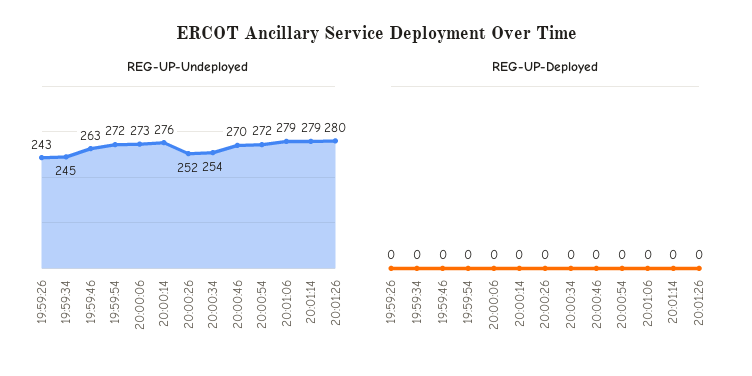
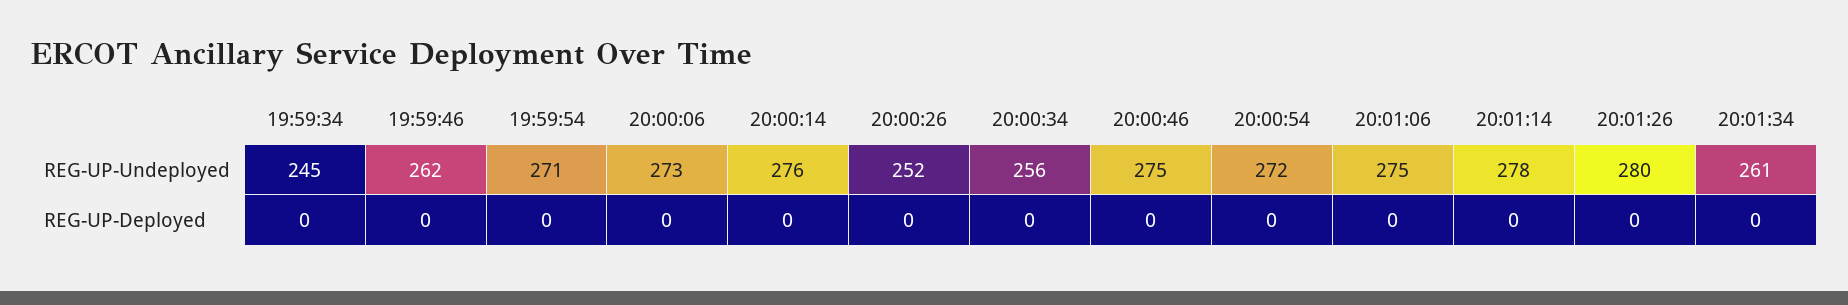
REG-UP-Undeployed, 19:59:26: 243 -> none
REG-UP-Undeployed, 19:59:46: 263 -> 262
REG-UP-Undeployed, 19:59:54: 272 -> 271
REG-UP-Undeployed, 20:00:34: 254 -> 256
REG-UP-Undeployed, 20:00:46: 270 -> 275
REG-UP-Undeployed, 20:01:06: 279 -> 275
REG-UP-Undeployed, 20:01:14: 279 -> 278
REG-UP-Deployed, 19:59:26: 0 -> none
REG-UP-Undeployed, 20:01:34: none -> 261
REG-UP-Deployed, 20:01:34: none -> 0

